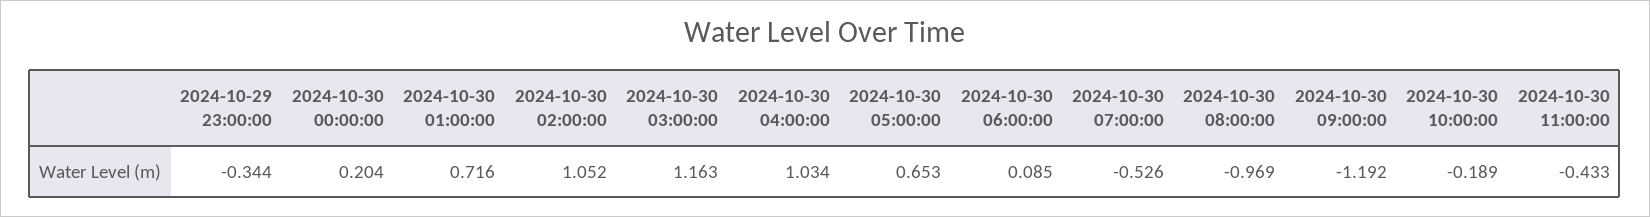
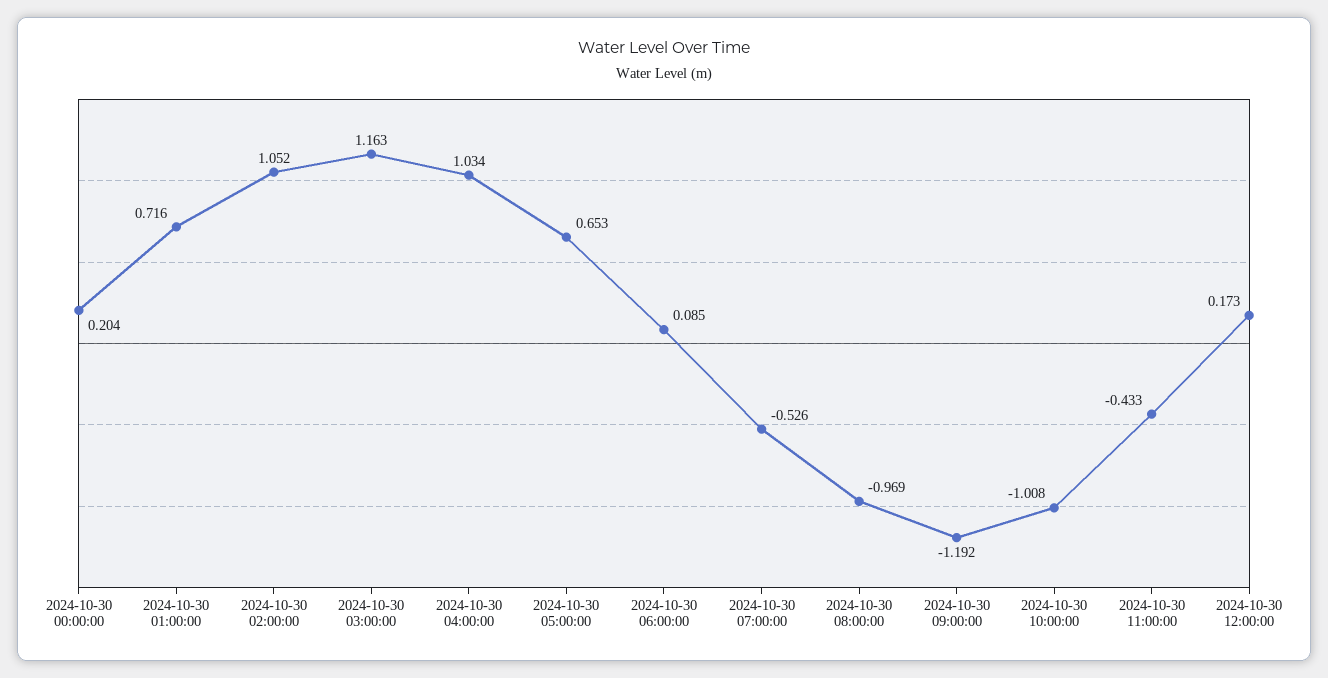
2024-10-29 23:00:00: -0.344 -> none
2024-10-30 10:00:00: -0.189 -> -1.008
2024-10-30 12:00:00: none -> 0.173

